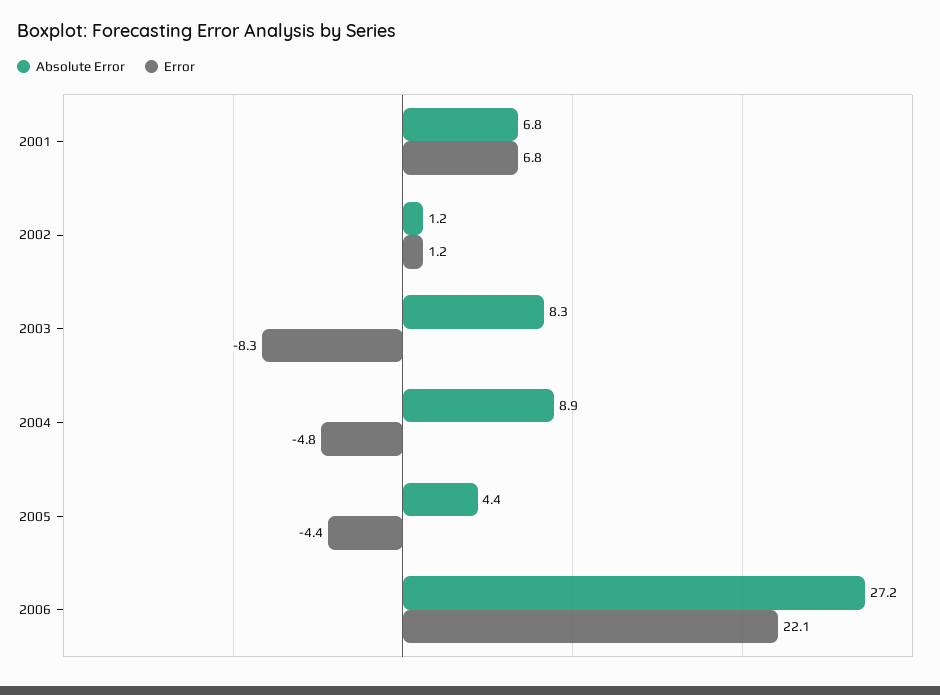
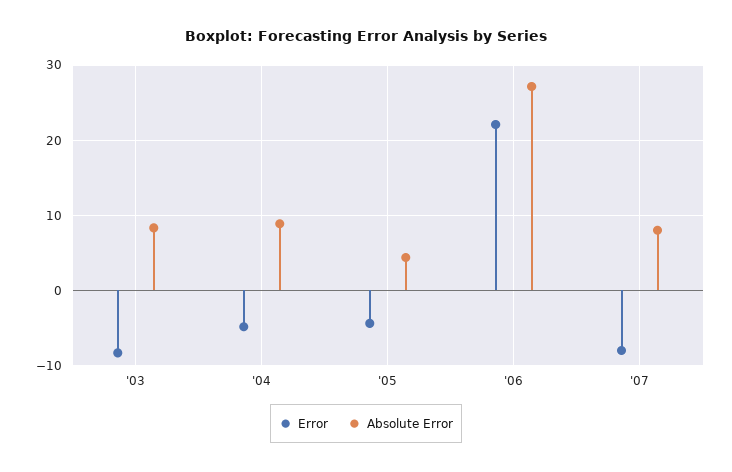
Absolute Error, 2001: 6.8 -> none
Error, 2001: 6.8 -> none
Absolute Error, 2002: 1.2 -> none
Error, 2002: 1.2 -> none
Error, '07: none -> -8
Absolute Error, '07: none -> 8

